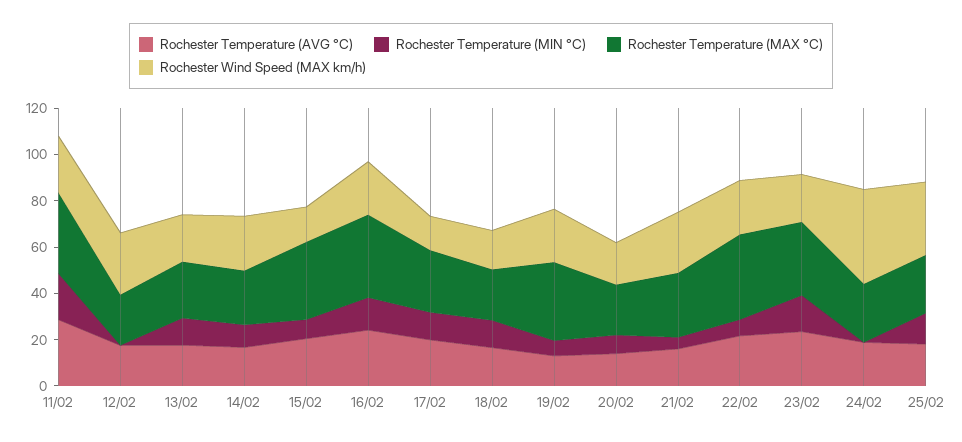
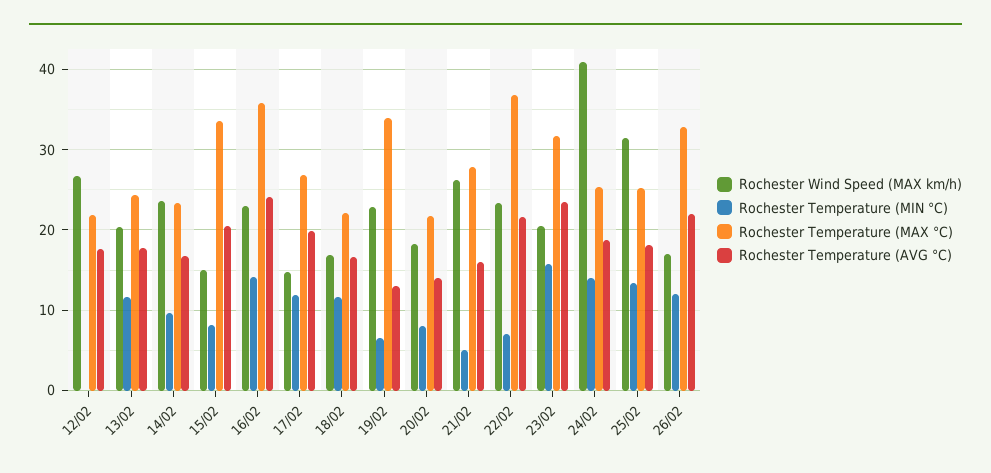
Rochester Temperature (AVG °C), 11/02: 30 -> none
Rochester Temperature (MIN °C), 11/02: 20 -> none
Rochester Temperature (MAX °C), 11/02: 35 -> none
Rochester Wind Speed (MAX km/h), 11/02: 25 -> none
Rochester Temperature (MIN °C), 24/02: 0 -> 14
Rochester Wind Speed (MAX km/h), 26/02: none -> 17
Rochester Temperature (MIN °C), 26/02: none -> 12
Rochester Temperature (MAX °C), 26/02: none -> 33
Rochester Temperature (AVG °C), 26/02: none -> 22

